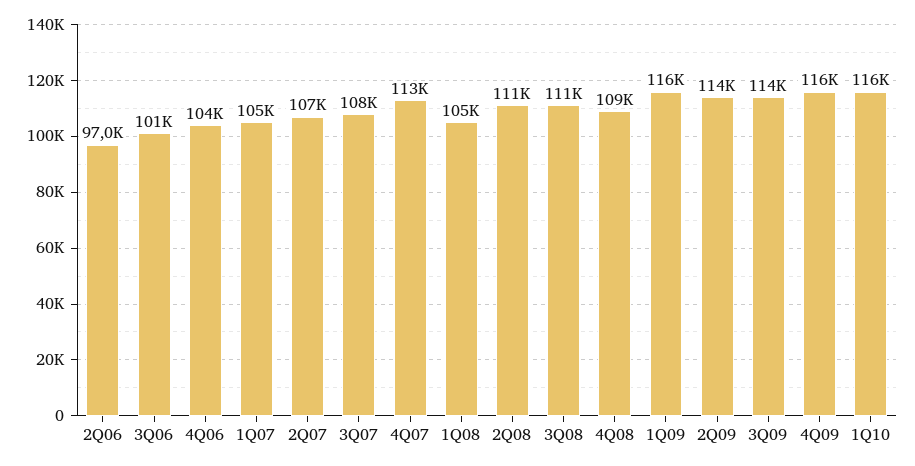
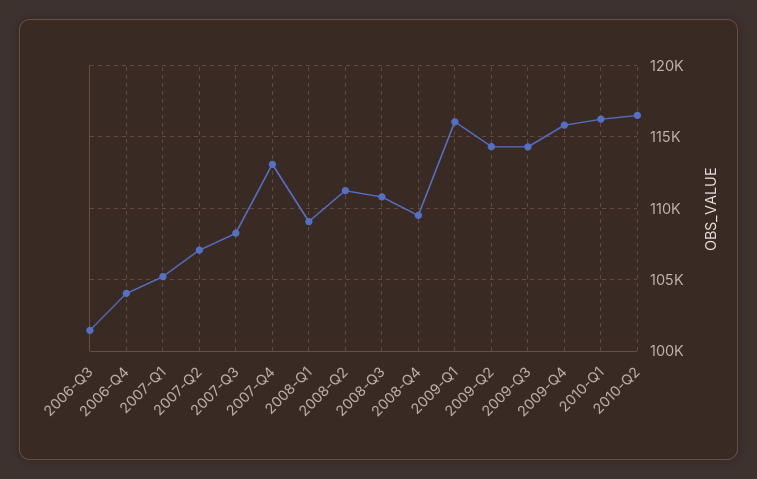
2Q06: 97000 -> none
1Q08: 105000 -> 109000
2010-Q2: none -> 116500

